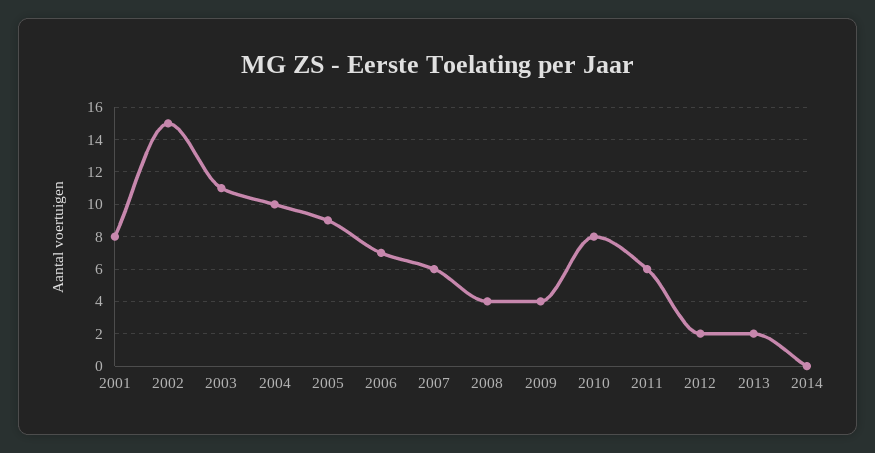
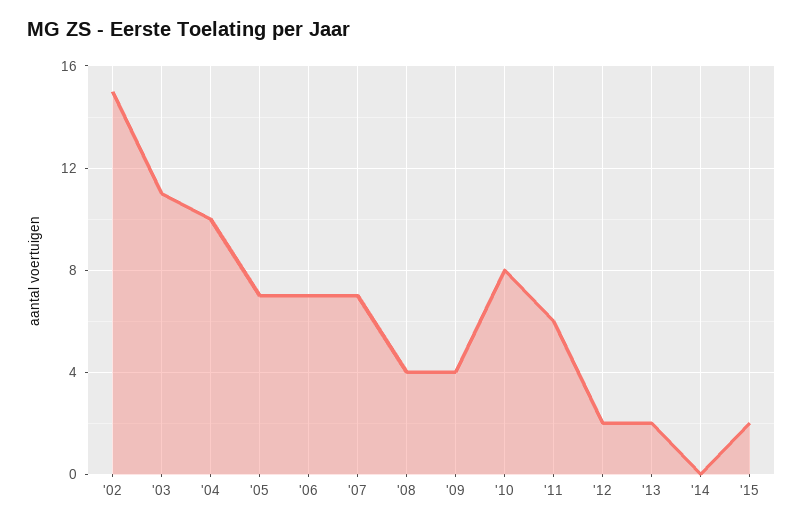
2001: 8 -> none
2005: 9 -> 7
2007: 6 -> 7
'15: none -> 2

